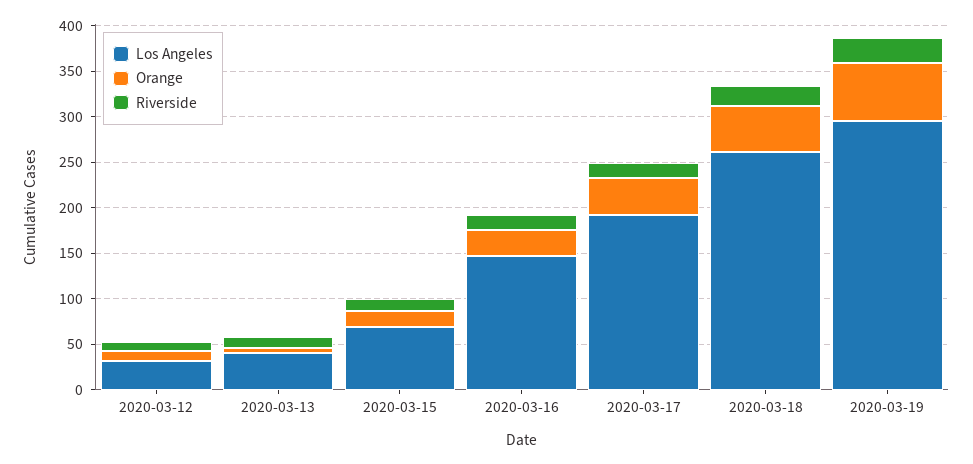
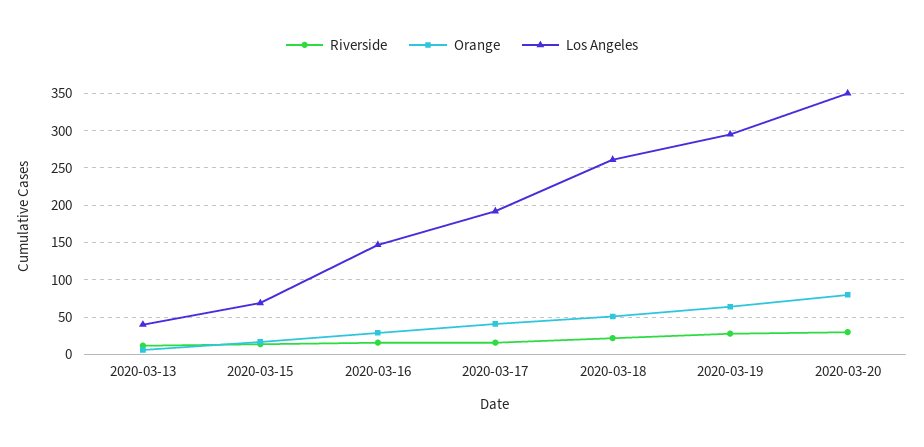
Los Angeles, 2020-03-12: 30 -> none
Orange, 2020-03-12: 10 -> none
Riverside, 2020-03-12: 10 -> none
Riverside, 2020-03-20: none -> 30
Orange, 2020-03-20: none -> 80
Los Angeles, 2020-03-20: none -> 350

